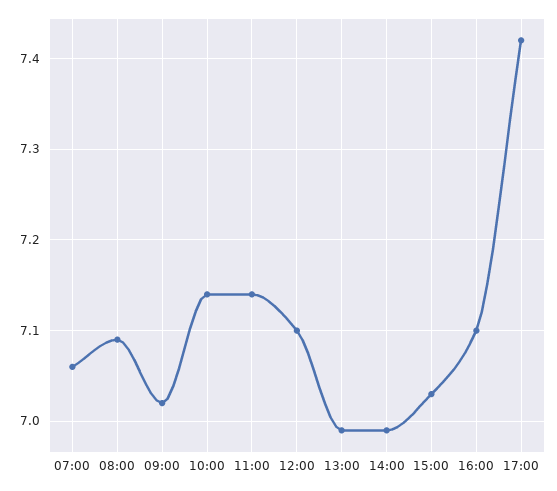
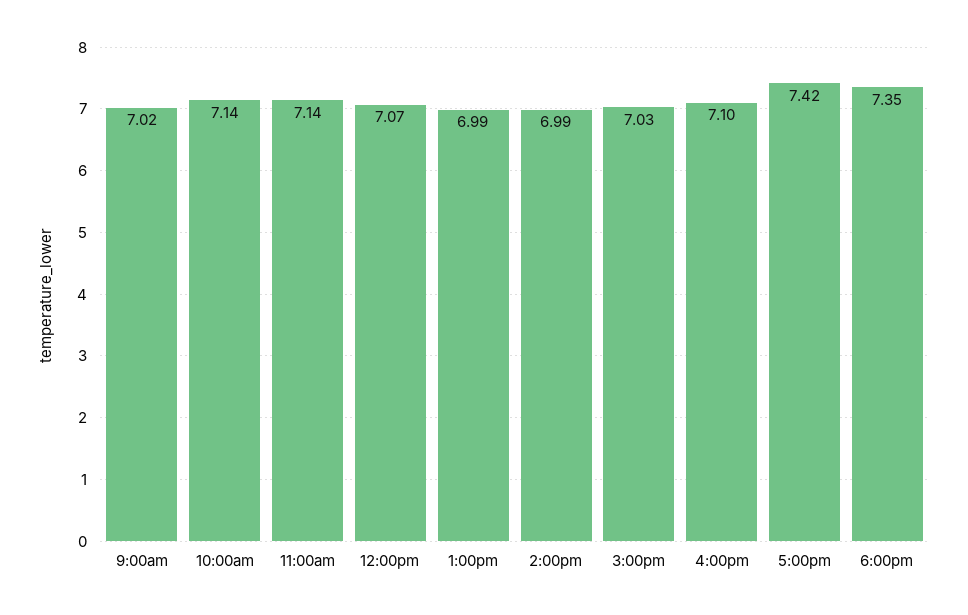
07:00: 7.06 -> none
08:00: 7.09 -> none
12:00: 7.1 -> 7.07
6:00pm: none -> 7.35

